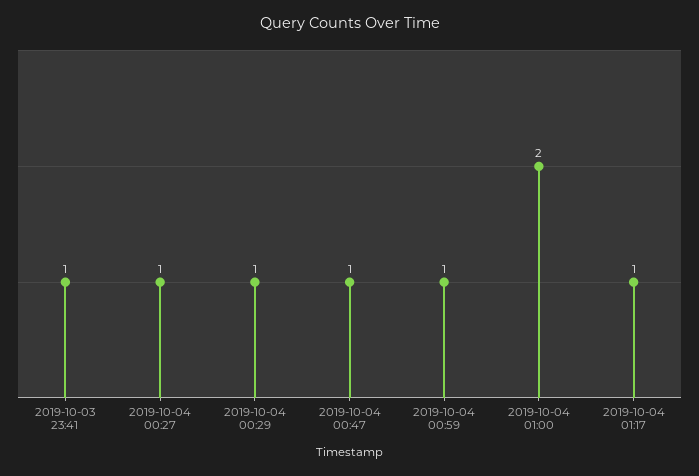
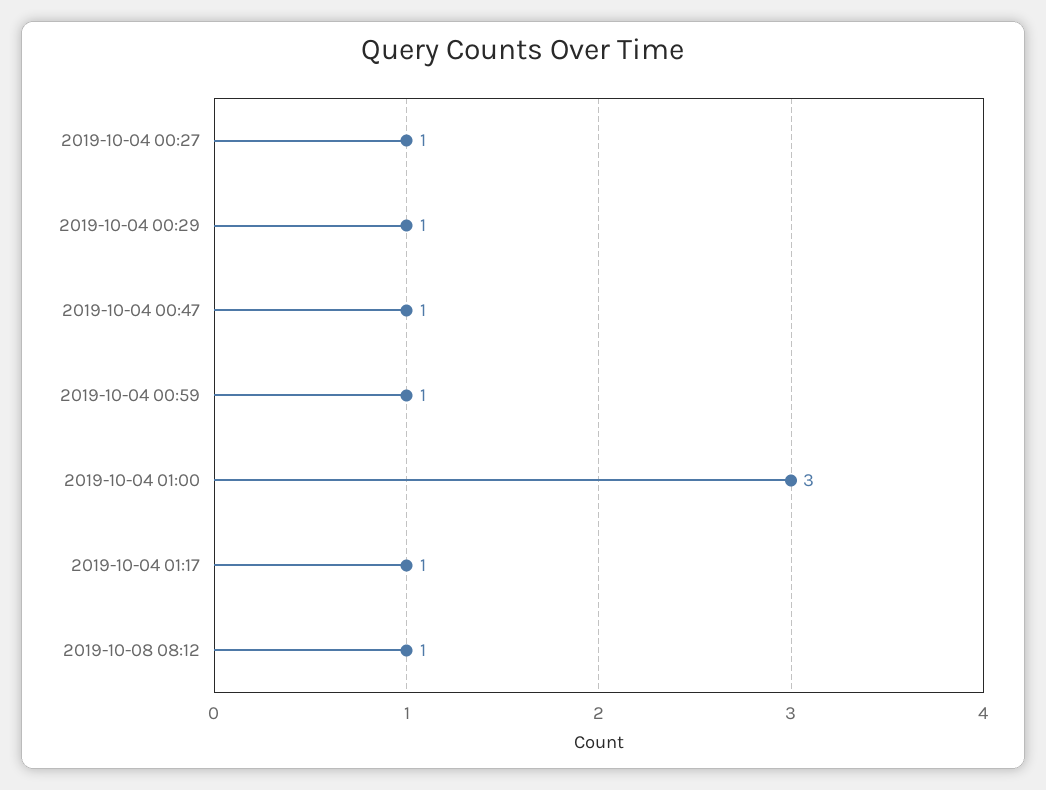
2019-10-03 23:41: 1 -> none
2019-10-04 01:00: 2 -> 3
2019-10-08 08:12: none -> 1

